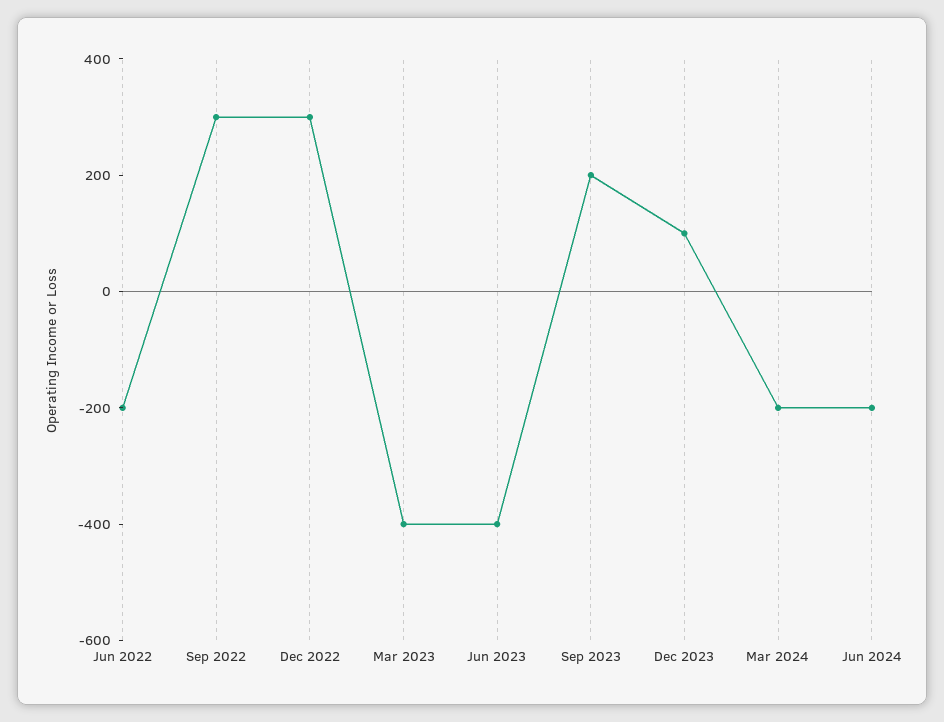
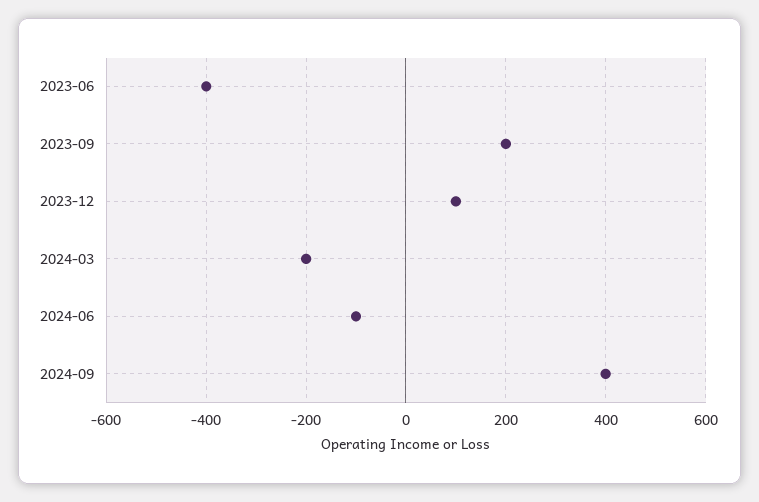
Jun 2022: -200 -> none
Sep 2022: 300 -> none
Dec 2022: 300 -> none
Mar 2023: -400 -> none
Jun 2024: -200 -> -100
2024-09: none -> 400

